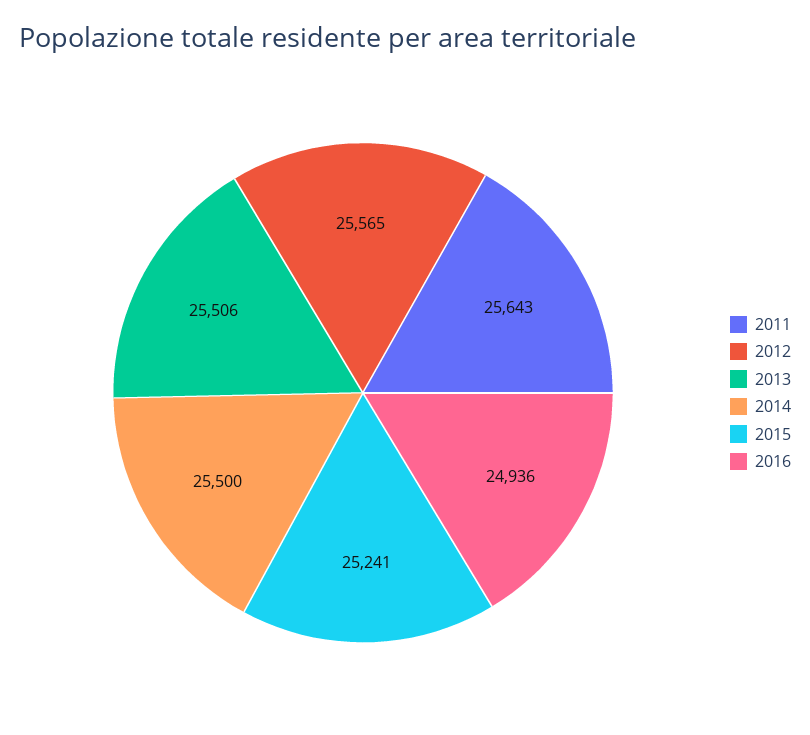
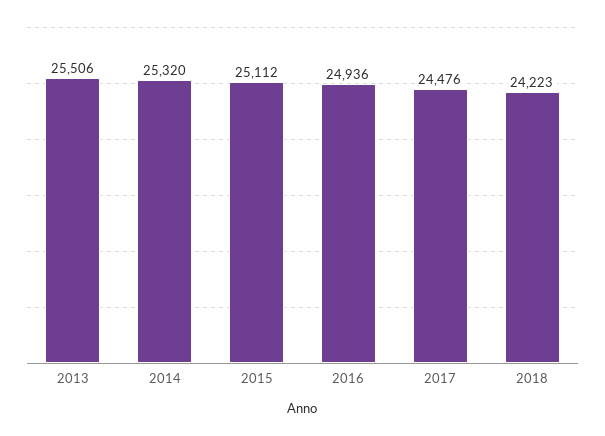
2011: 25643 -> none
2012: 25565 -> none
2014: 25500 -> 25320
2015: 25241 -> 25112
2017: none -> 24476
2018: none -> 24223

